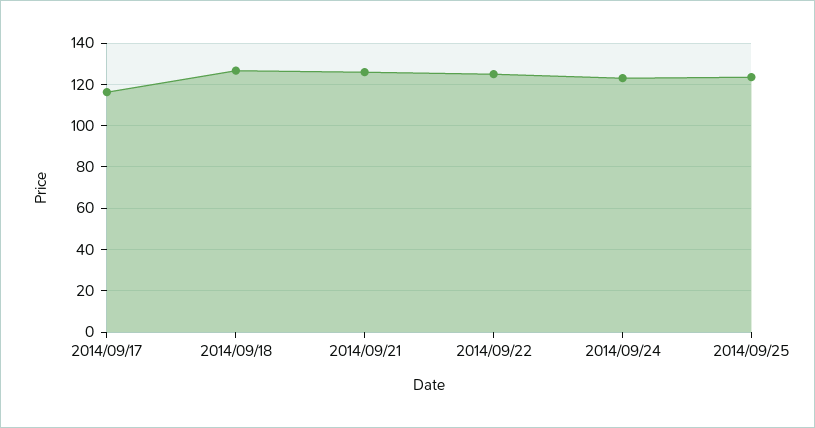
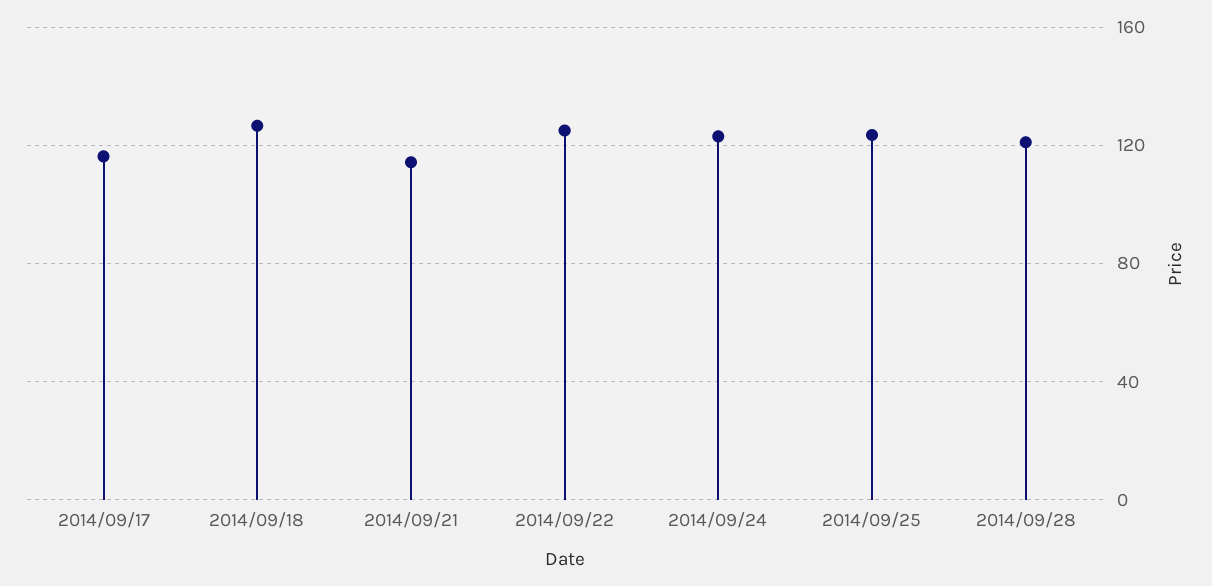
2014/09/21: 125 -> 115
2014/09/28: none -> 120

